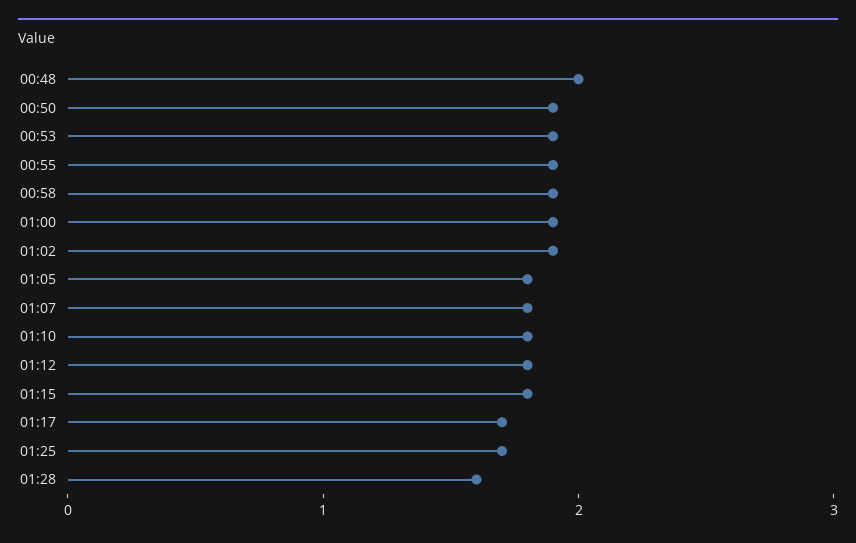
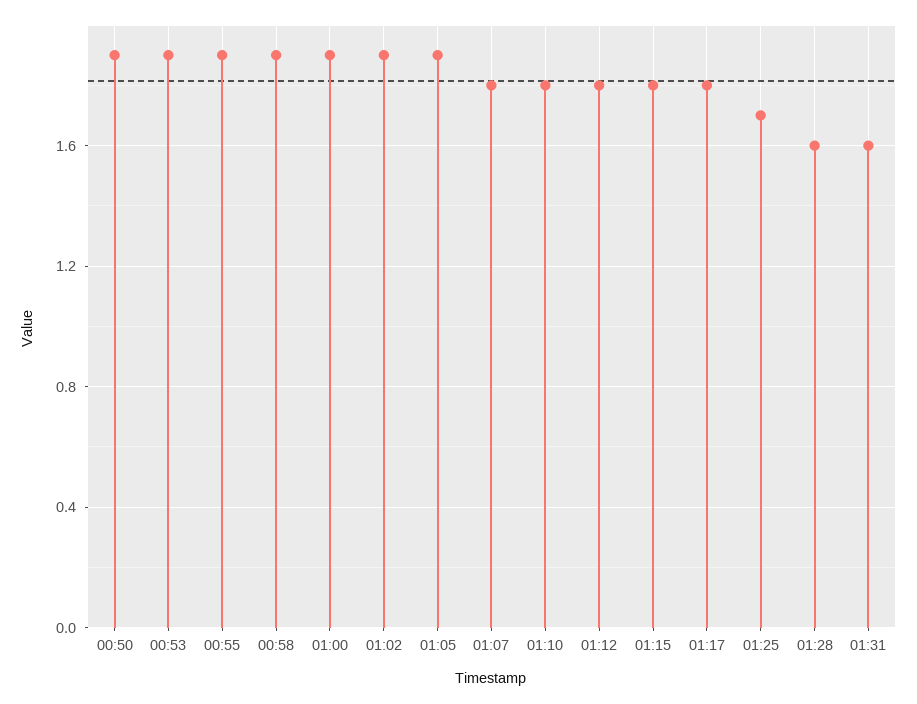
00:48: 2 -> none
01:05: 1.8 -> 1.9
01:17: 1.7 -> 1.8
01:31: none -> 1.6

